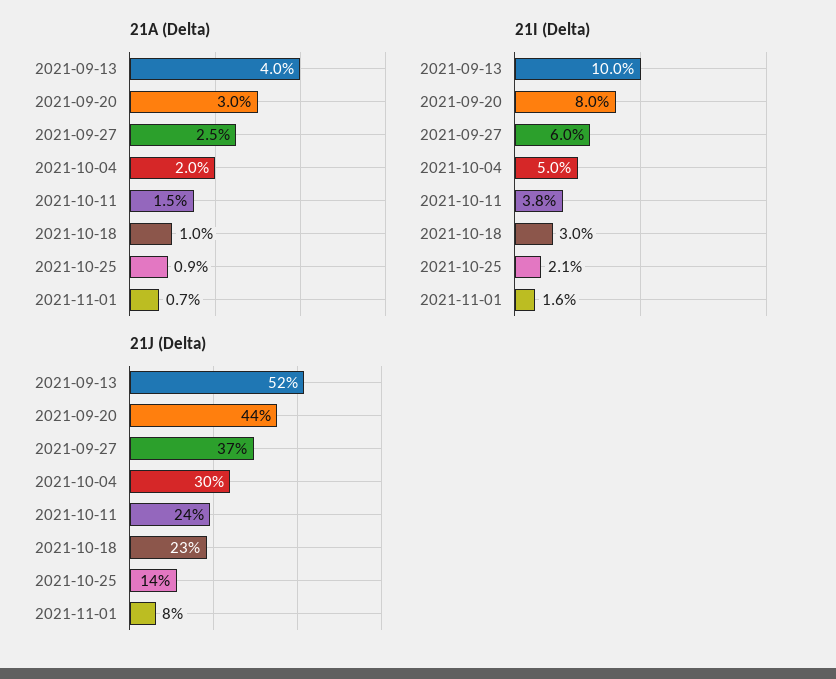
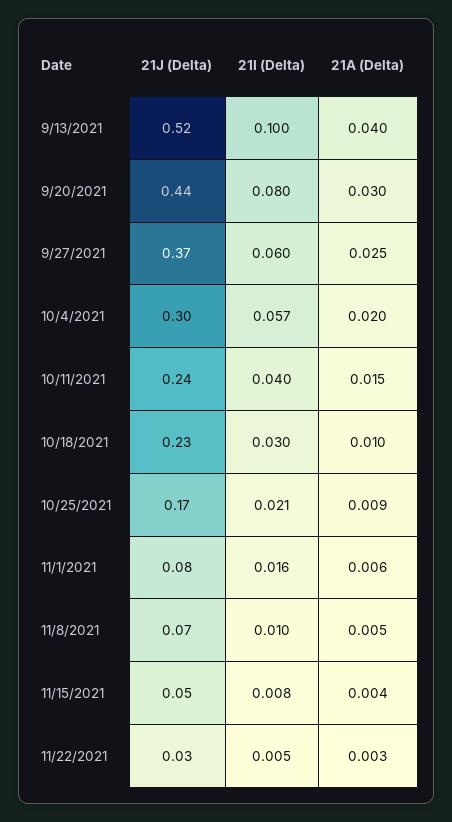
21A (Delta), 2021-11-01: 0.007 -> 0.006
21I (Delta), 2021-10-04: 0.05 -> 0.057
21I (Delta), 2021-10-11: 0.038 -> 0.04
21J (Delta), 2021-10-25: 0.14 -> 0.17
21J (Delta), 11/8/2021: none -> 0.07
21I (Delta), 11/8/2021: none -> 0.01
21A (Delta), 11/8/2021: none -> 0.005
21J (Delta), 11/15/2021: none -> 0.05
21I (Delta), 11/15/2021: none -> 0.008
21A (Delta), 11/15/2021: none -> 0.004
21J (Delta), 11/22/2021: none -> 0.03
21I (Delta), 11/22/2021: none -> 0.005
21A (Delta), 11/22/2021: none -> 0.003

